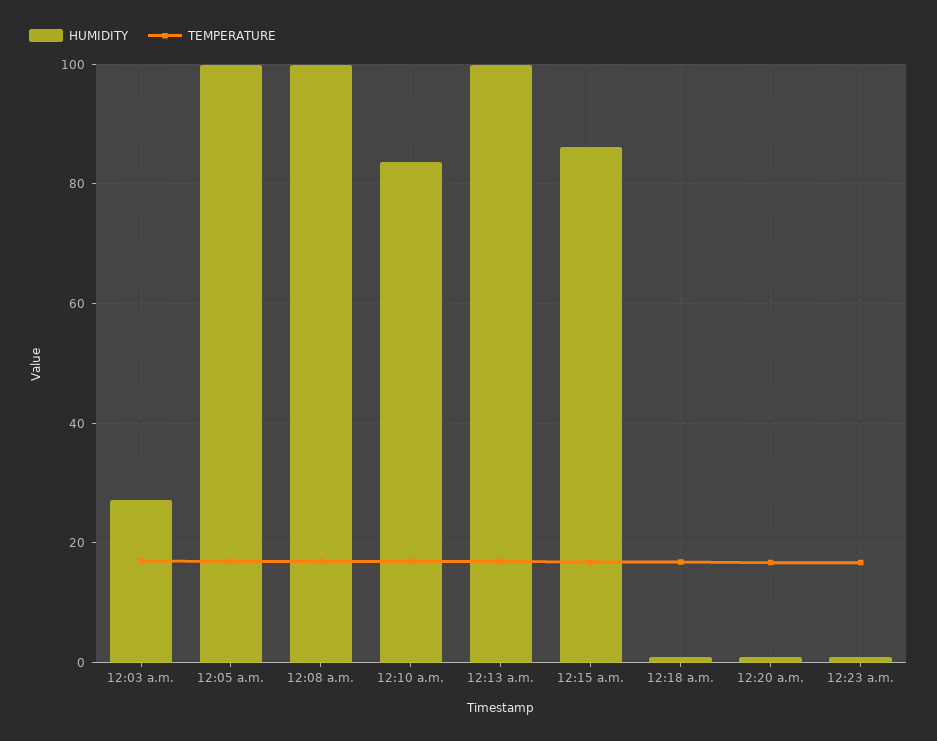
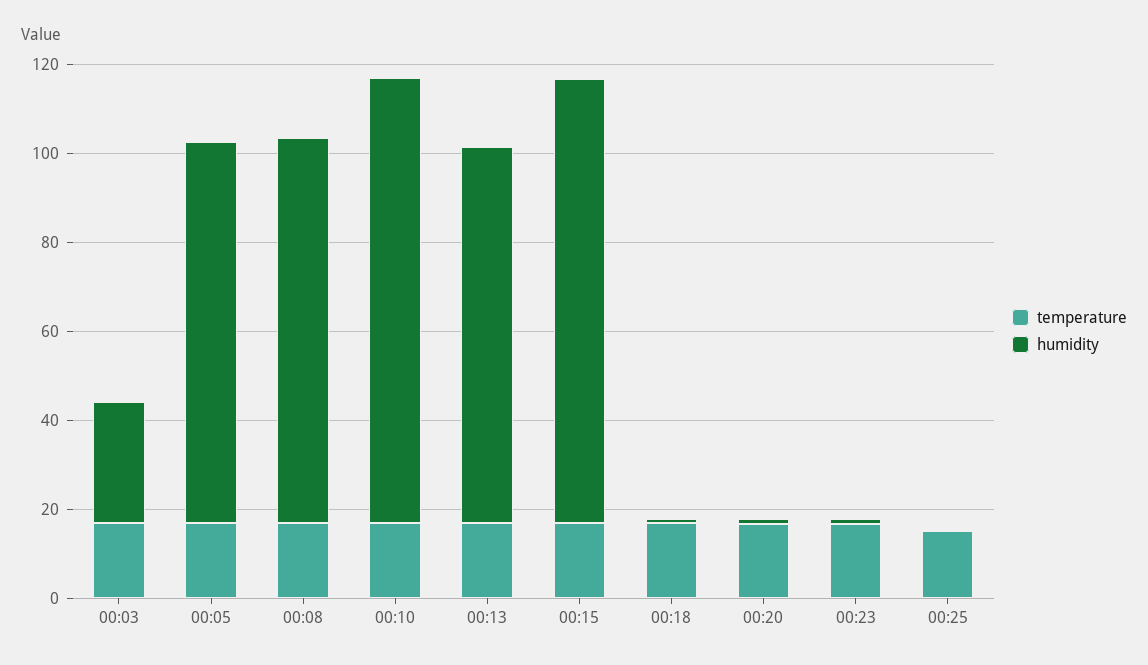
HUMIDITY, 12:05 a.m.: 100 -> 85
HUMIDITY, 12:08 a.m.: 100 -> 85
HUMIDITY, 12:10 a.m.: 84 -> 100
HUMIDITY, 12:13 a.m.: 100 -> 85
HUMIDITY, 12:15 a.m.: 86 -> 100
TEMPERATURE, 00:25: none -> 15
HUMIDITY, 00:25: none -> 0

